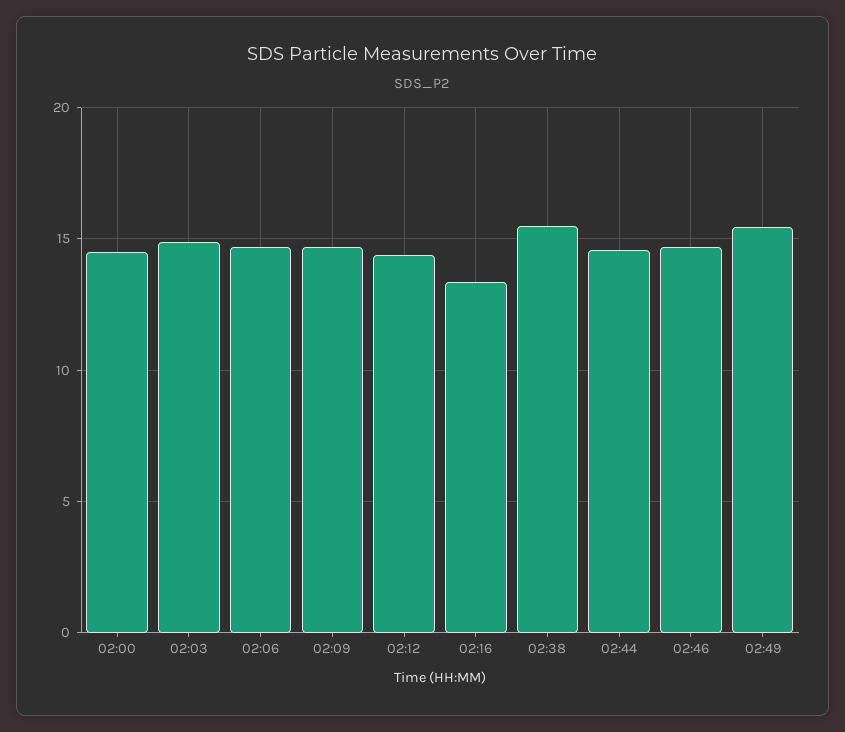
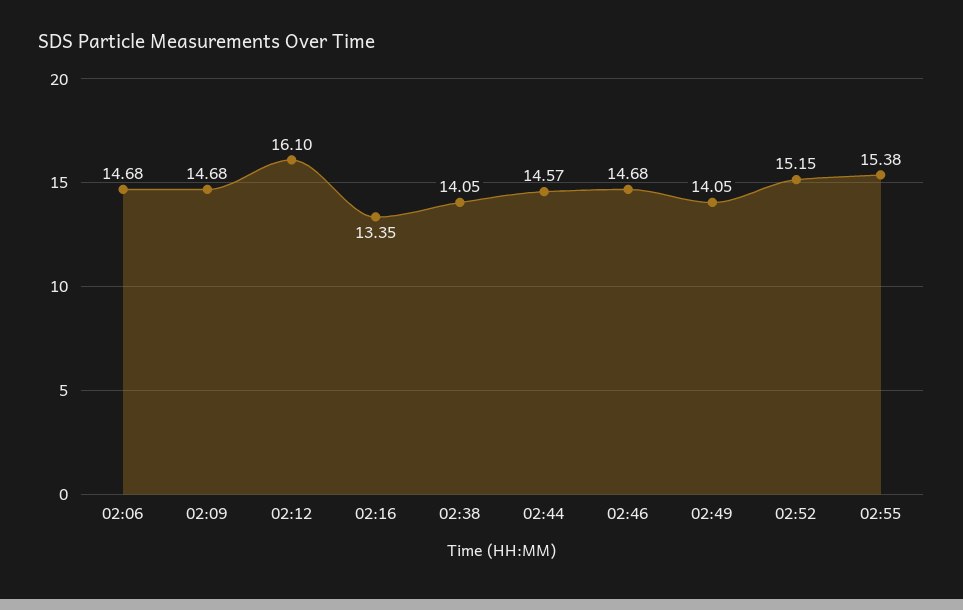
02:00: 14.5 -> none
02:03: 15 -> none
02:12: 14.5 -> 16.1
02:38: 15.5 -> 14.05
02:49: 15.5 -> 14.05
02:52: none -> 15.15
02:55: none -> 15.38

